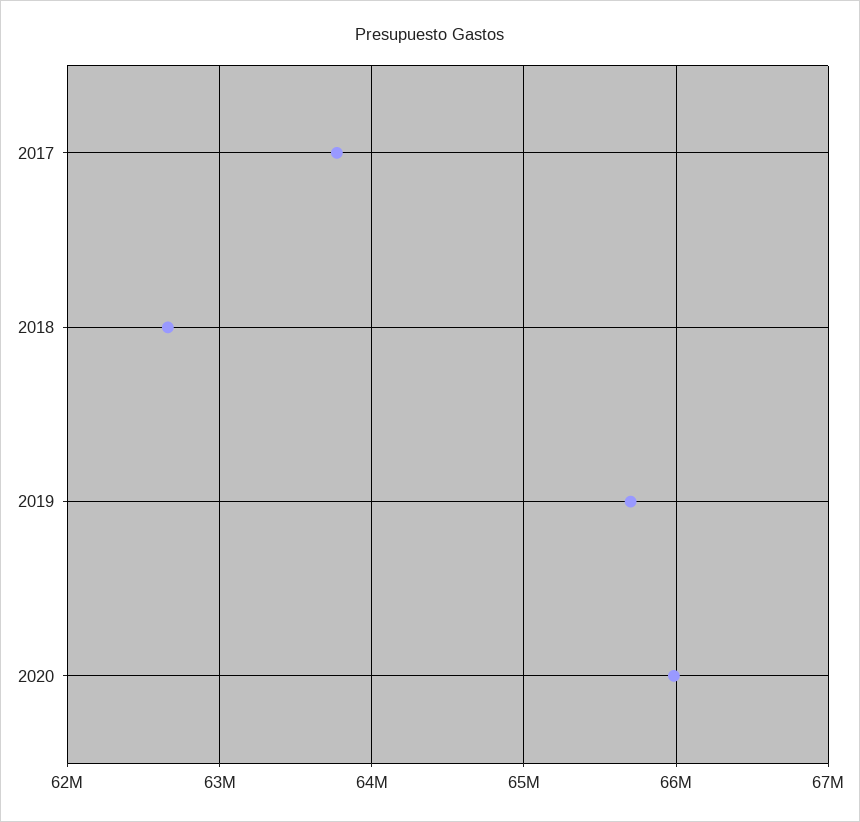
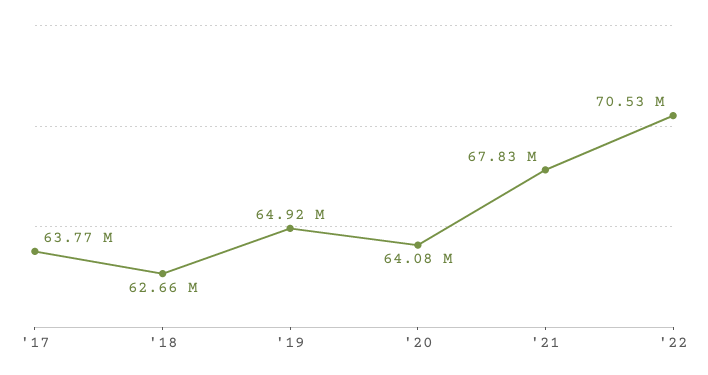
2019: 65700000 -> 64920000
2020: 66000000 -> 64080000
'21: none -> 67830000
'22: none -> 70530000

